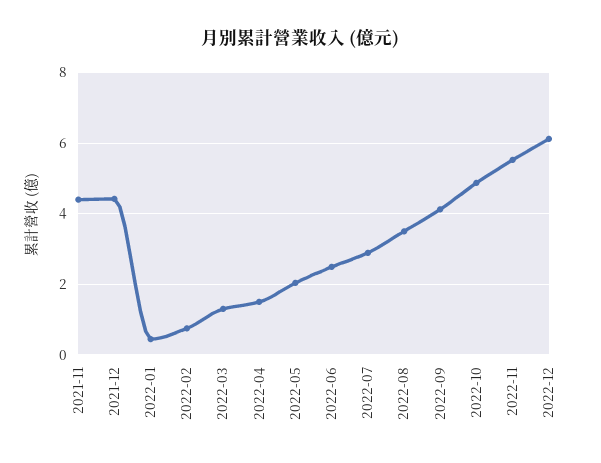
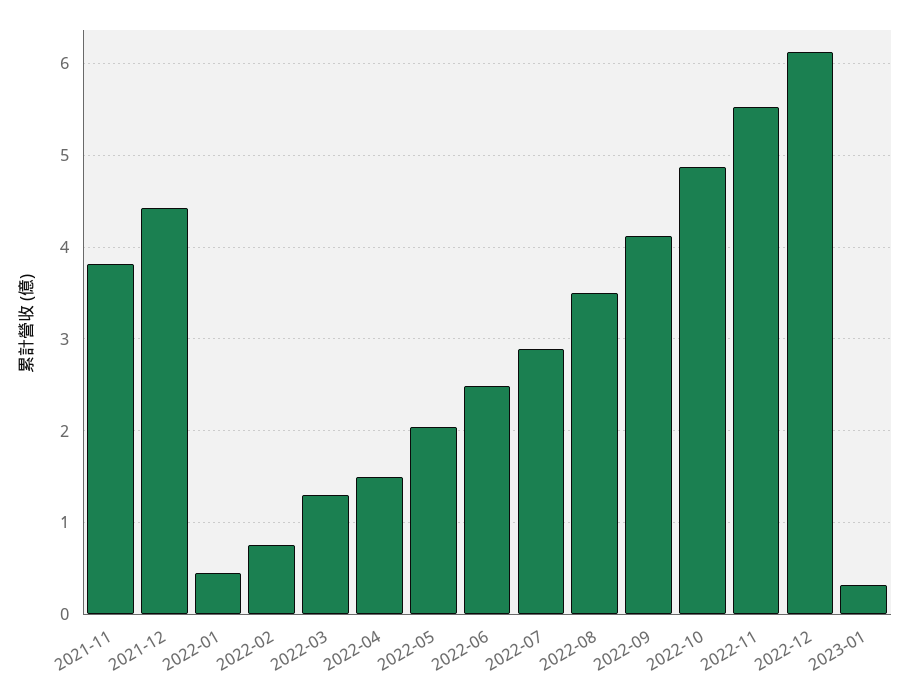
2021-11: 4.4 -> 3.8
2023-01: none -> 0.3

